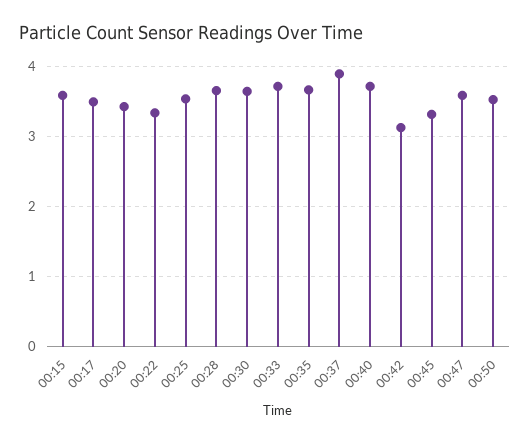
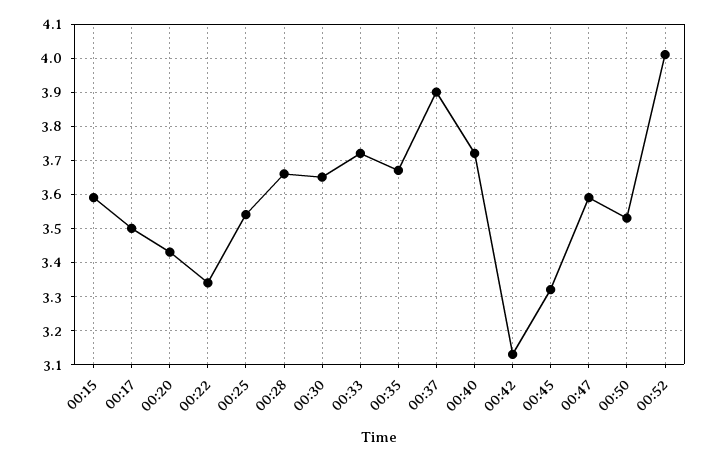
00:52: none -> 4

